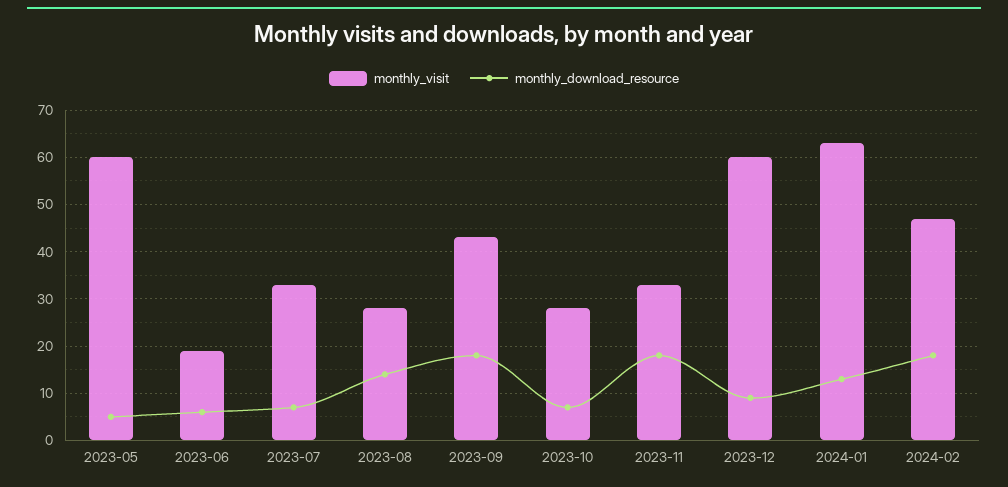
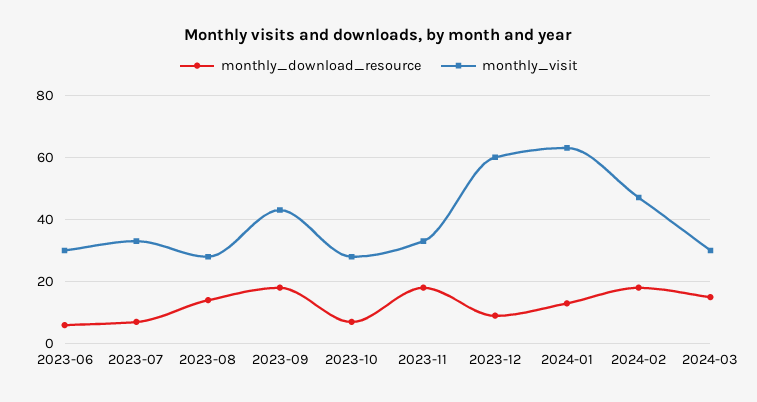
monthly_visit, 2023-05: 60 -> none
monthly_download_resource, 2023-05: 5 -> none
monthly_visit, 2023-06: 20 -> 30
monthly_download_resource, 2024-03: none -> 15
monthly_visit, 2024-03: none -> 30

